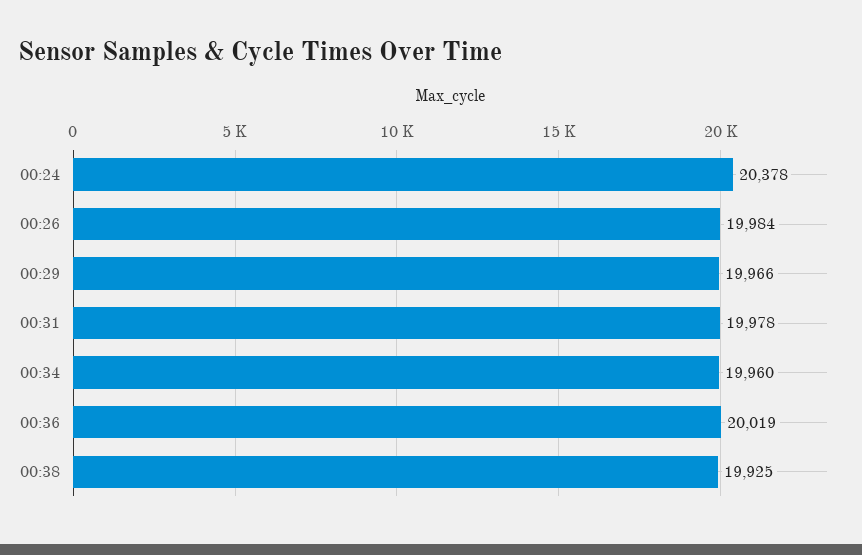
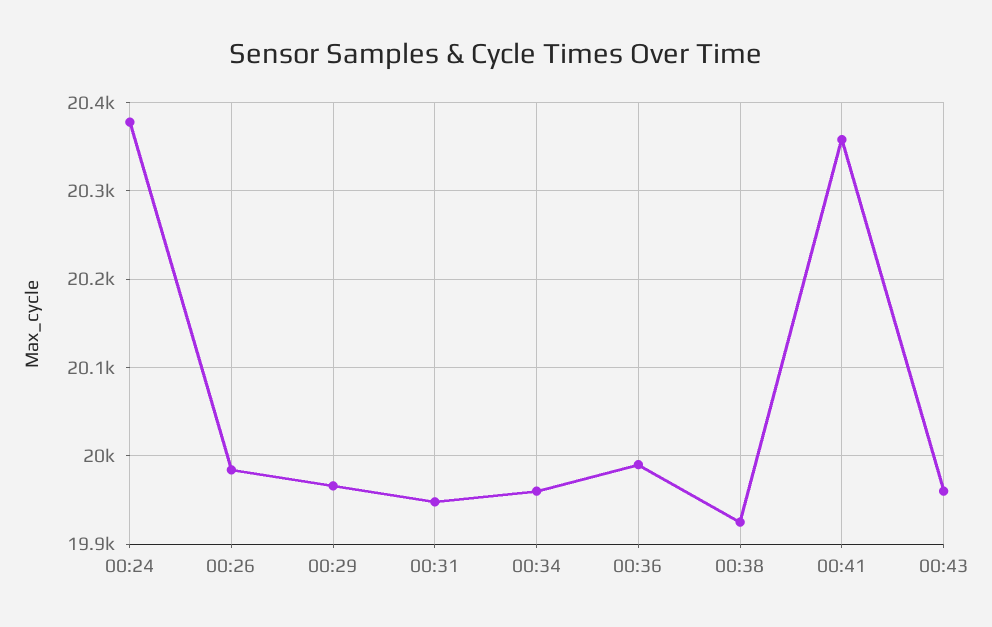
00:31: 19978 -> 19950
00:36: 20019 -> 19990
00:41: none -> 20360
00:43: none -> 19960

